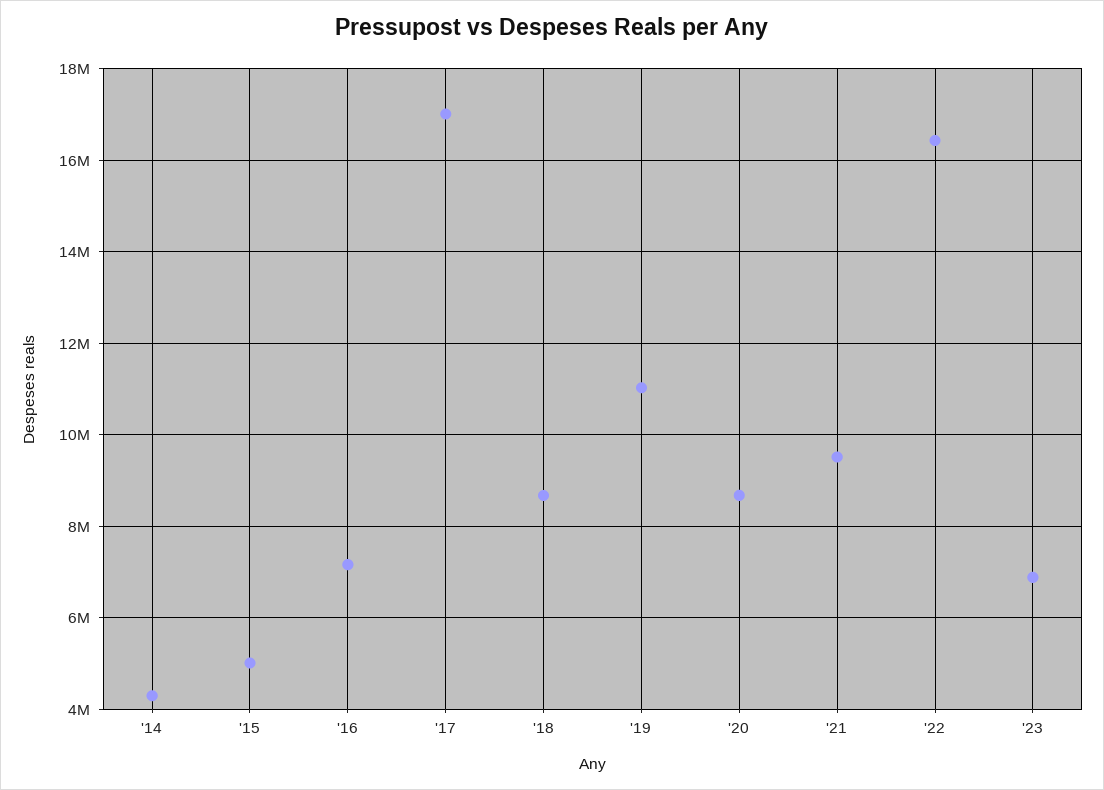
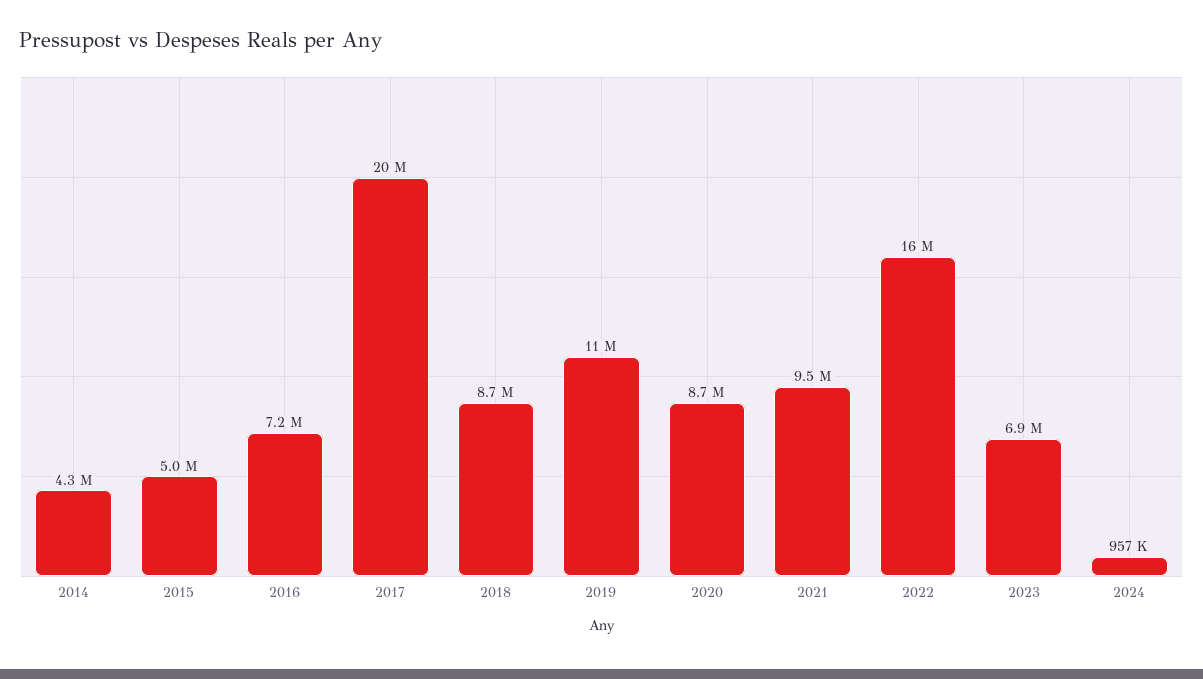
'17: 17000000 -> 20000000
2024: none -> 957000

